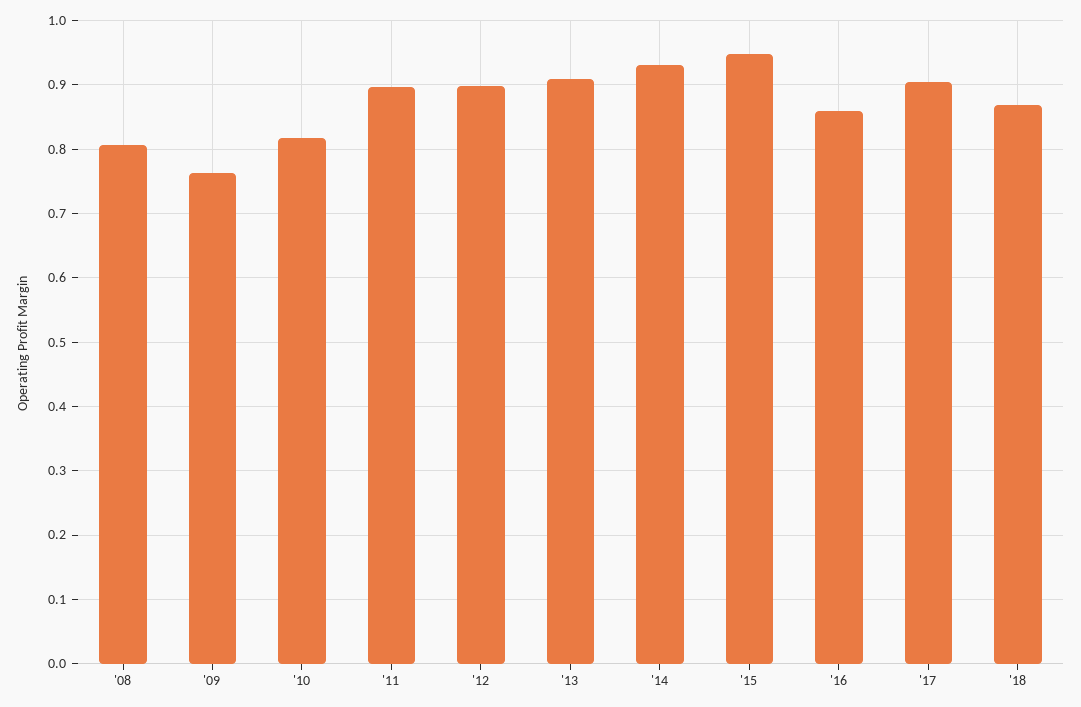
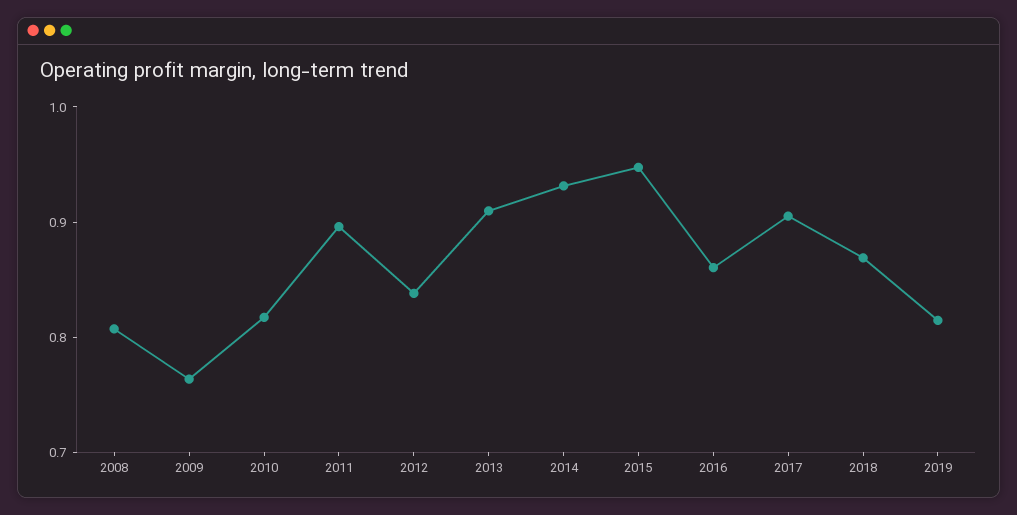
'12: 0.9 -> 0.84
2019: none -> 0.82

